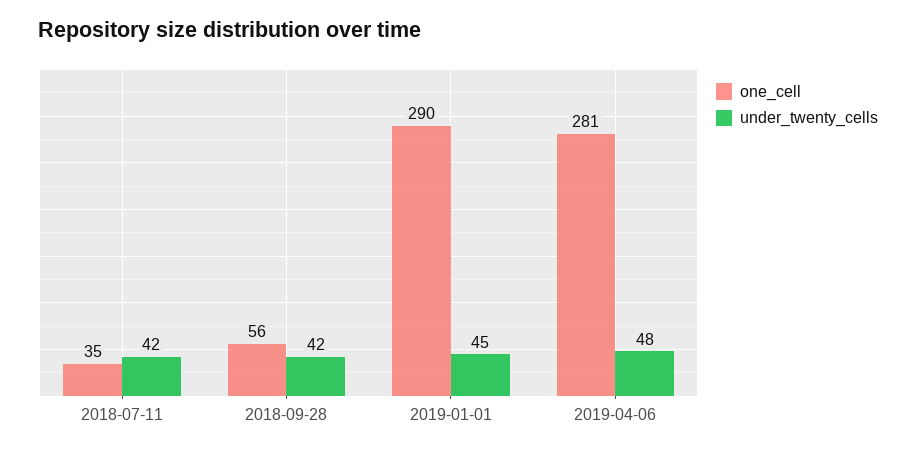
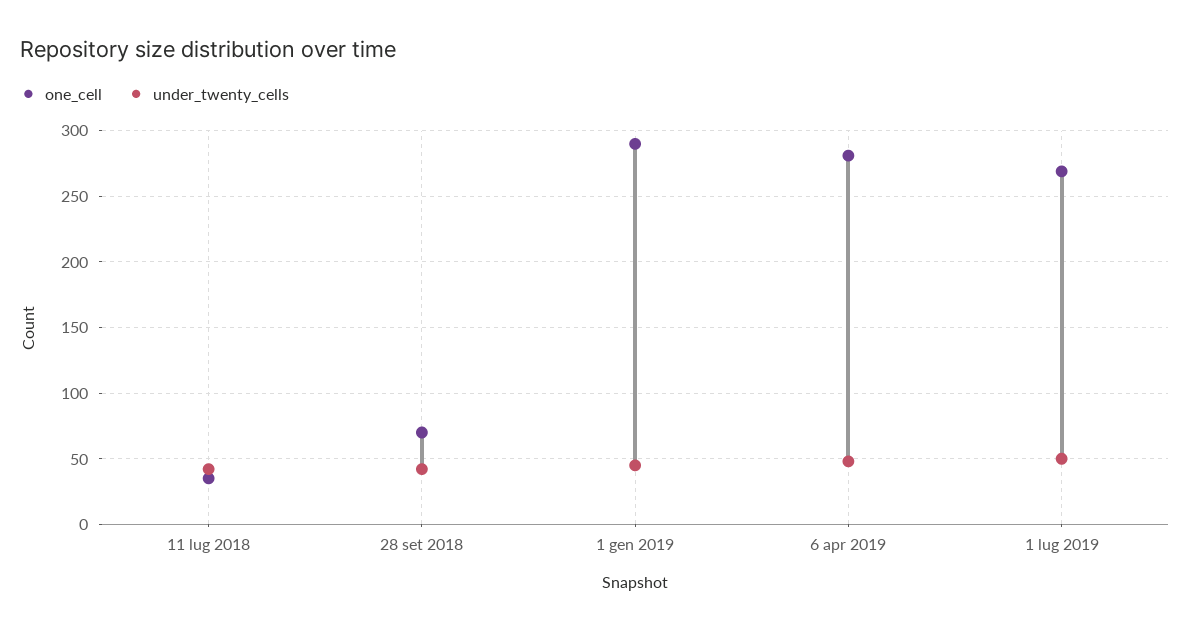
one_cell, 2018-09-28: 56 -> 70
one_cell, 1 lug 2019: none -> 270
under_twenty_cells, 1 lug 2019: none -> 50

